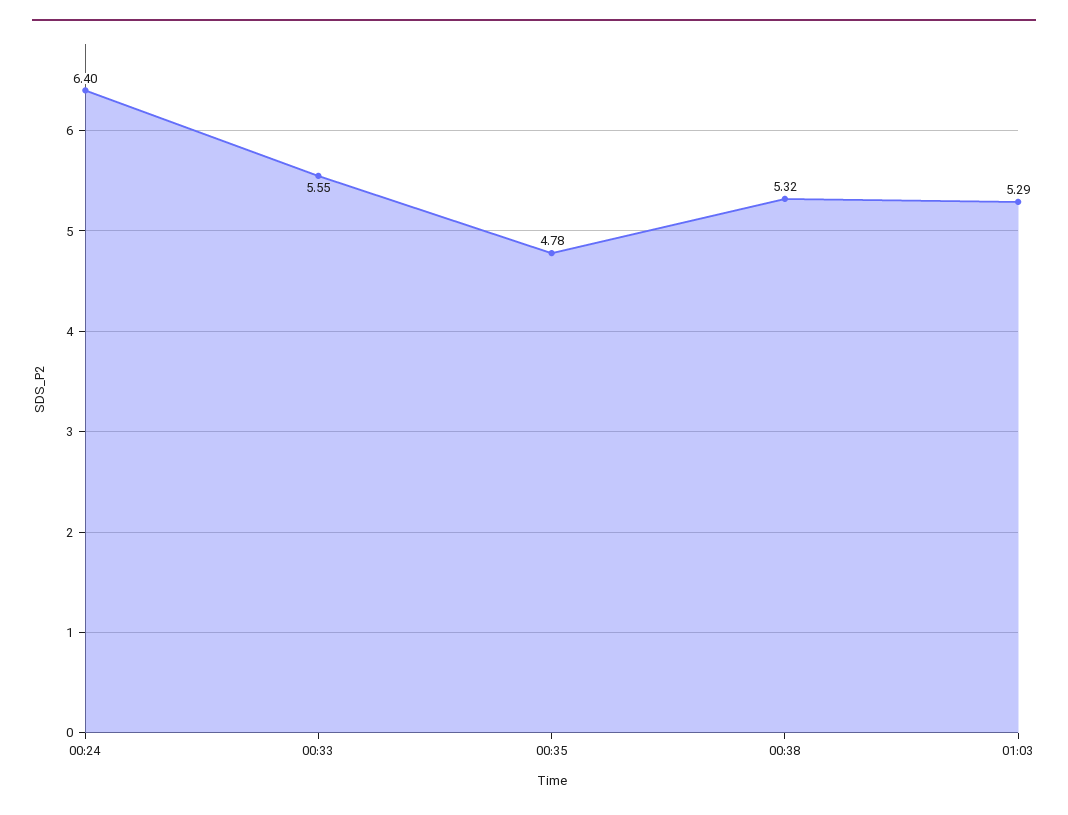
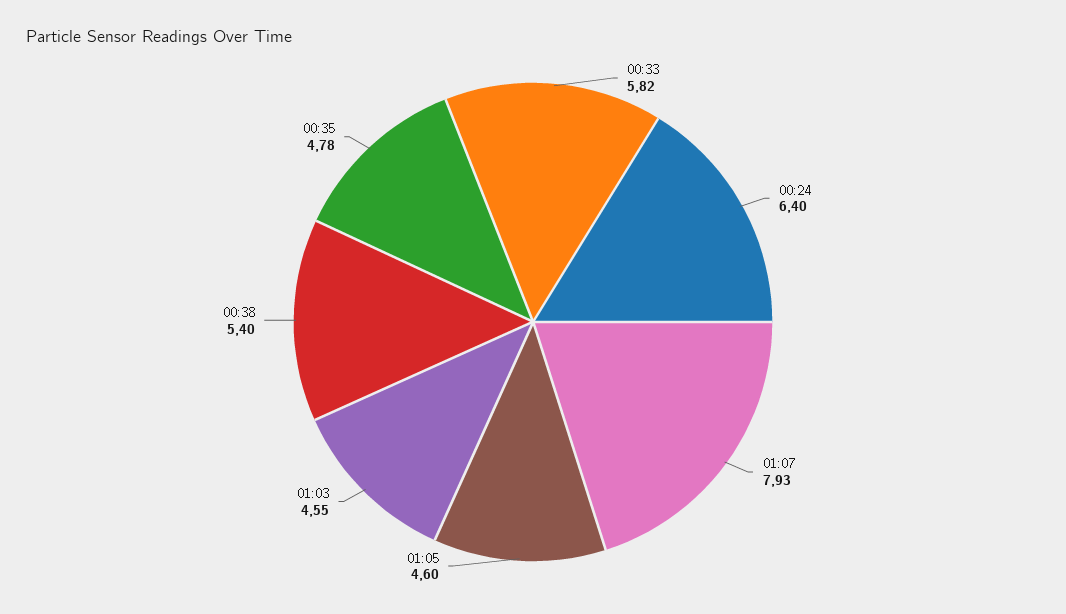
00:33: 5.55 -> 5.82
00:38: 5.32 -> 5.4
01:03: 5.29 -> 4.55
01:07: none -> 7.93
01:05: none -> 4.6

